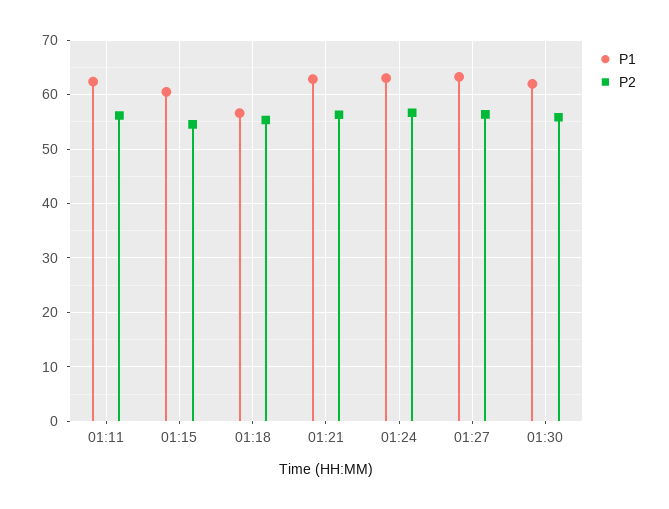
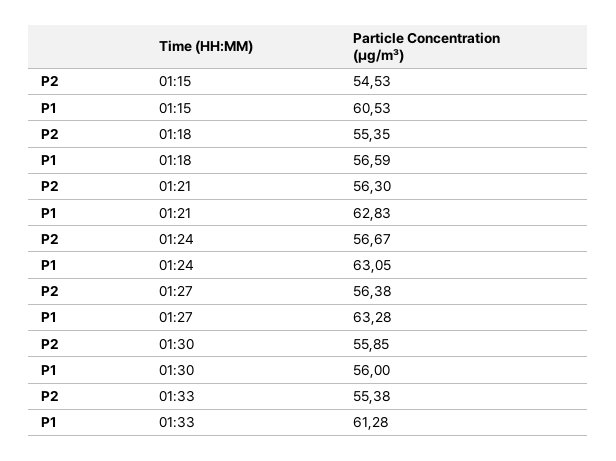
P1, 01:11: 62 -> none
P2, 01:11: 56 -> none
P1, 01:30: 62 -> 56
P2, 01:33: none -> 55.38
P1, 01:33: none -> 61.28

